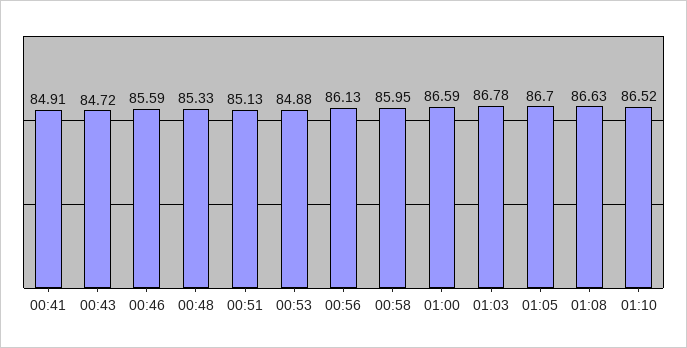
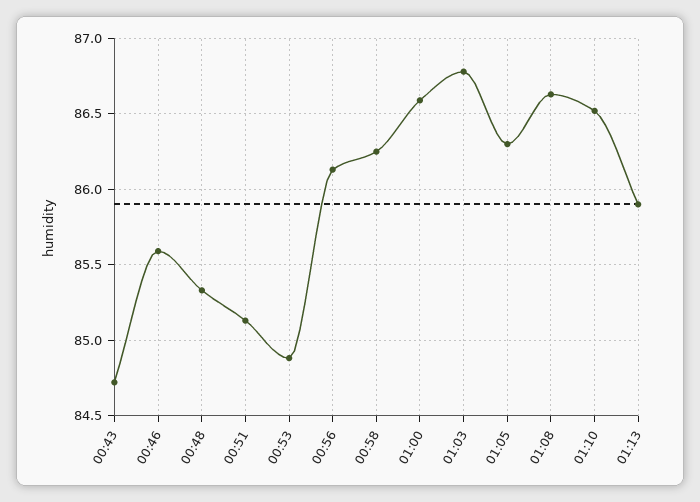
00:41: 84.91 -> none
00:58: 85.95 -> 86.25
01:05: 86.7 -> 86.3
01:13: none -> 85.9

